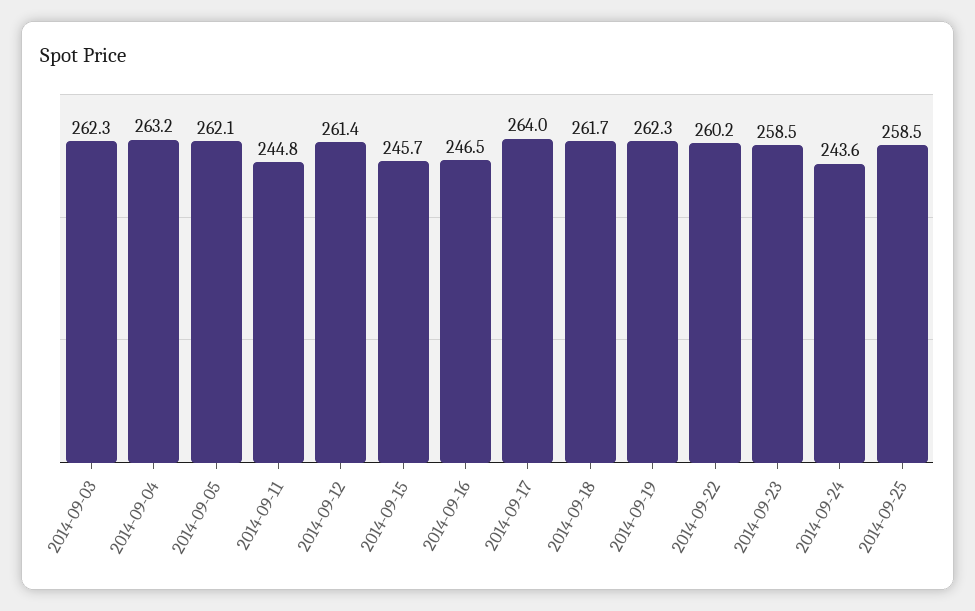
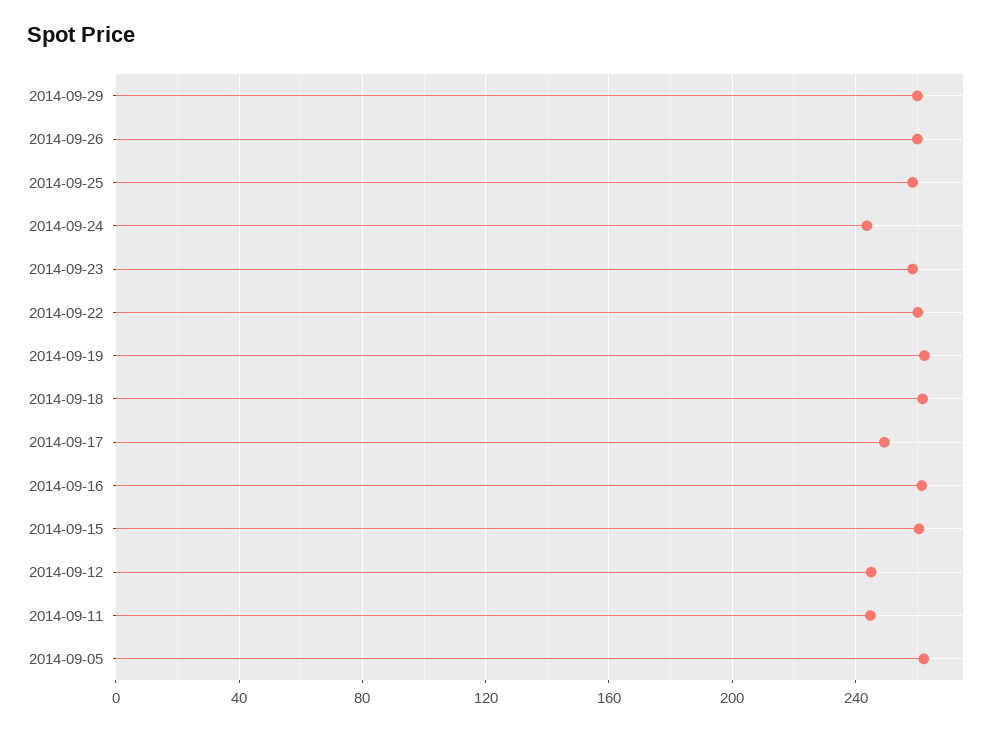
2014-09-03: 262.3 -> none
2014-09-04: 263.2 -> none
2014-09-12: 261.4 -> 245
2014-09-15: 245.7 -> 260
2014-09-16: 246.5 -> 260
2014-09-17: 264 -> 250
2014-09-29: none -> 260
2014-09-26: none -> 260

